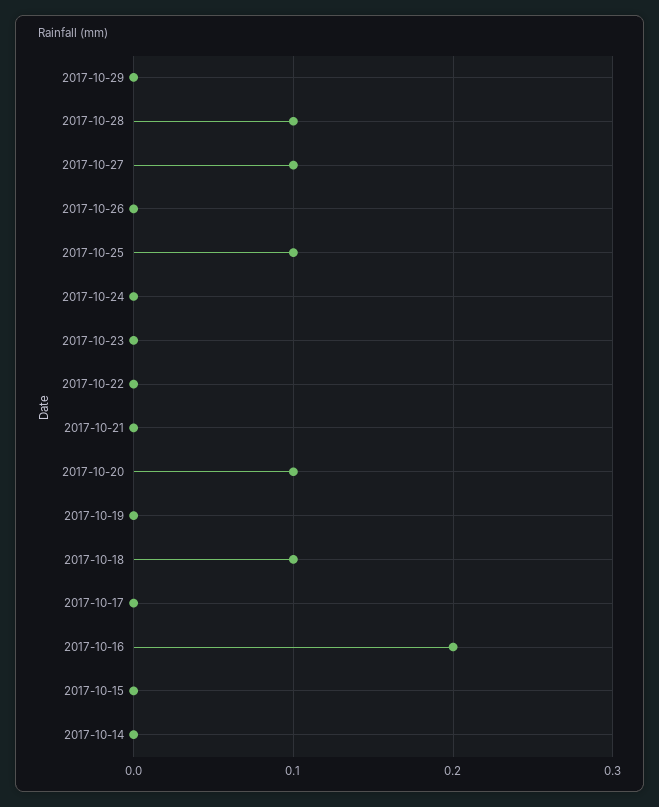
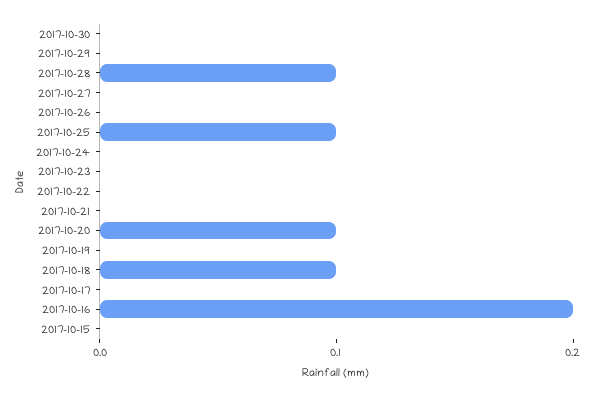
2017-10-27: 0.1 -> 0
2017-10-14: 0 -> none
2017-10-30: none -> 0

